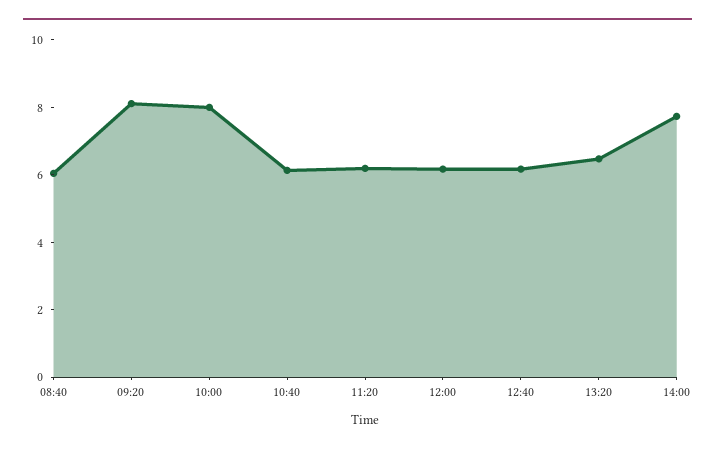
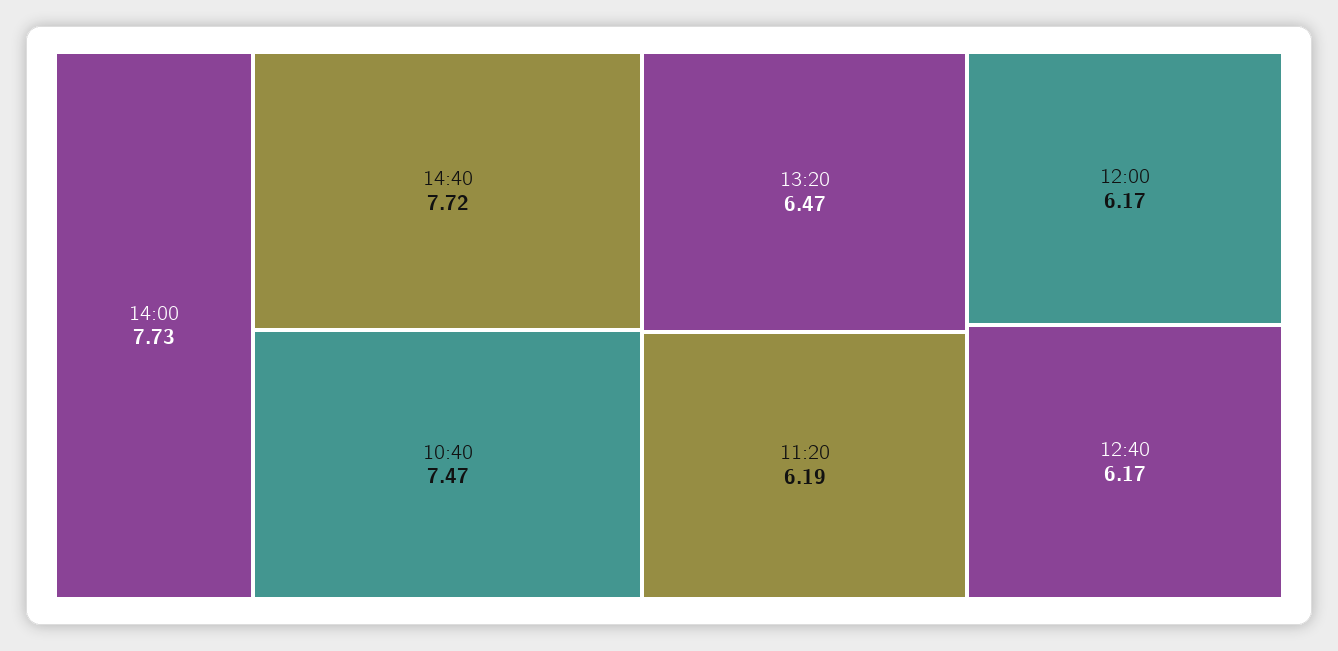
08:40: 6 -> none
09:20: 8 -> none
10:00: 8 -> none
10:40: 6 -> 7.47
14:40: none -> 7.72

